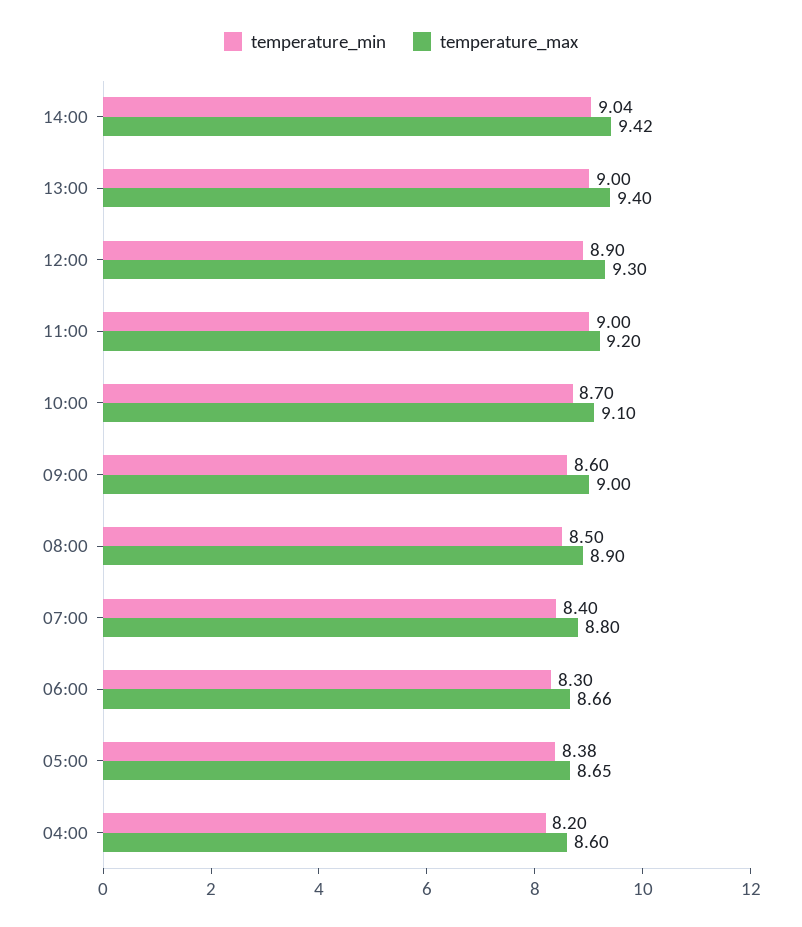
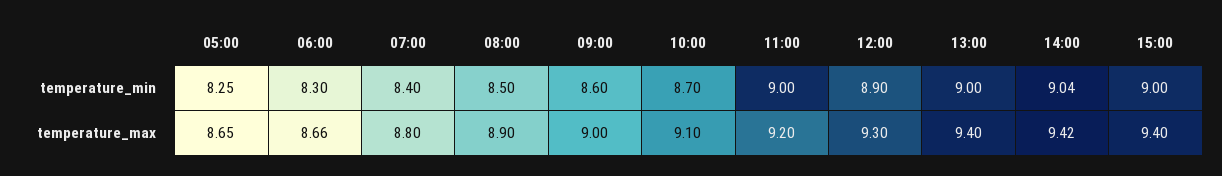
temperature_min, 05:00: 8.38 -> 8.25
temperature_min, 04:00: 8.2 -> none
temperature_max, 04:00: 8.6 -> none
temperature_min, 15:00: none -> 9
temperature_max, 15:00: none -> 9.4

